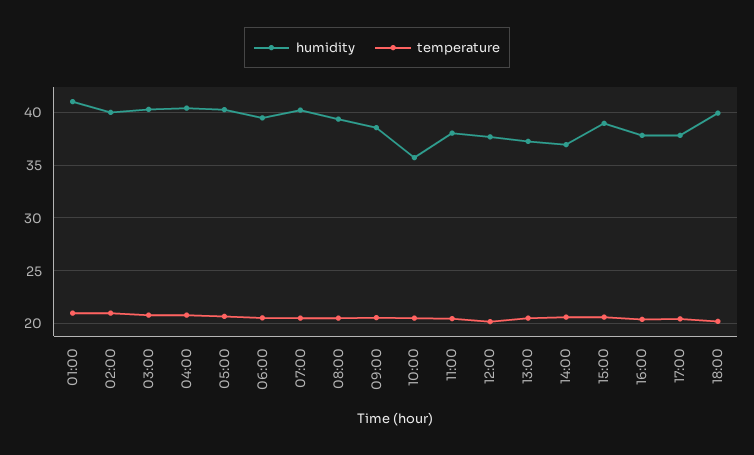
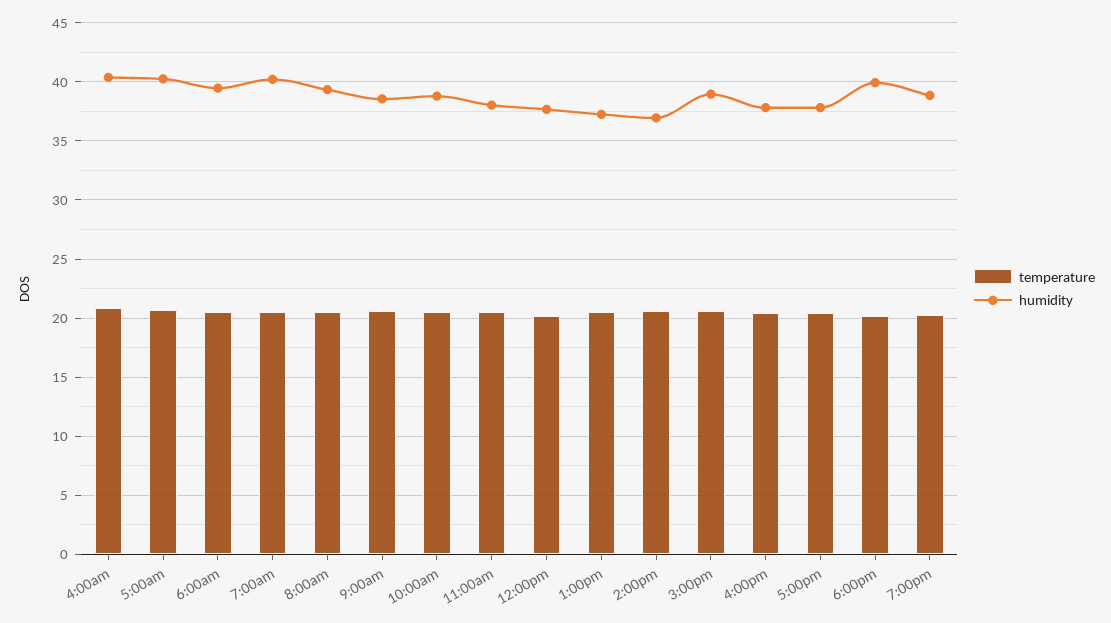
humidity, 01:00: 41 -> none
temperature, 01:00: 21 -> none
humidity, 02:00: 40 -> none
temperature, 02:00: 21 -> none
humidity, 03:00: 40 -> none
temperature, 03:00: 21 -> none
humidity, 10:00: 36 -> 39
temperature, 7:00pm: none -> 20
humidity, 7:00pm: none -> 39

